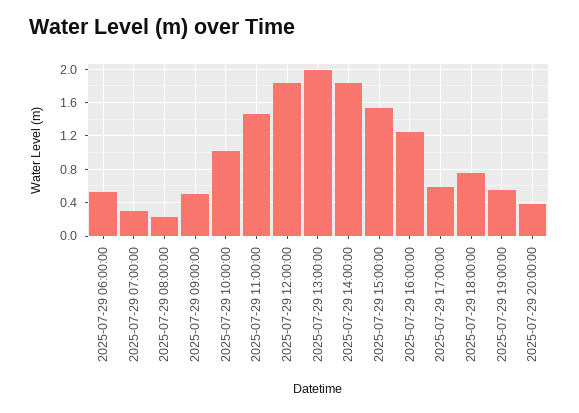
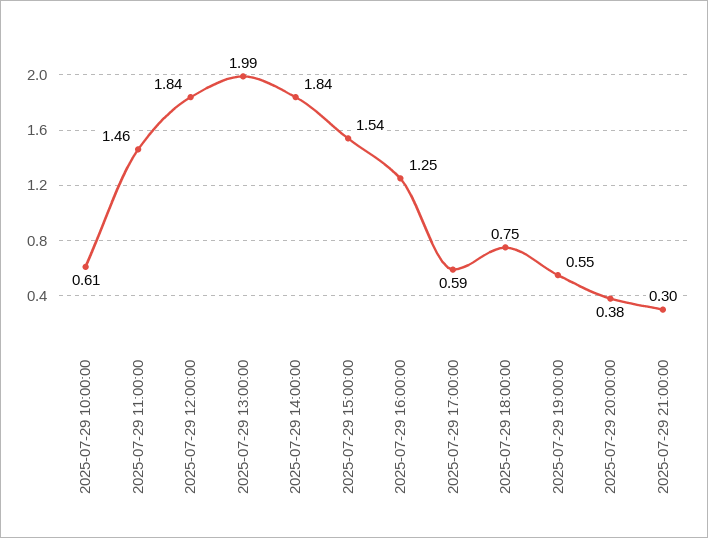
2025-07-29 06:00:00: 0.5 -> none
2025-07-29 07:00:00: 0.3 -> none
2025-07-29 08:00:00: 0.2 -> none
2025-07-29 09:00:00: 0.5 -> none
2025-07-29 10:00:00: 1 -> 0.61
2025-07-29 21:00:00: none -> 0.3

